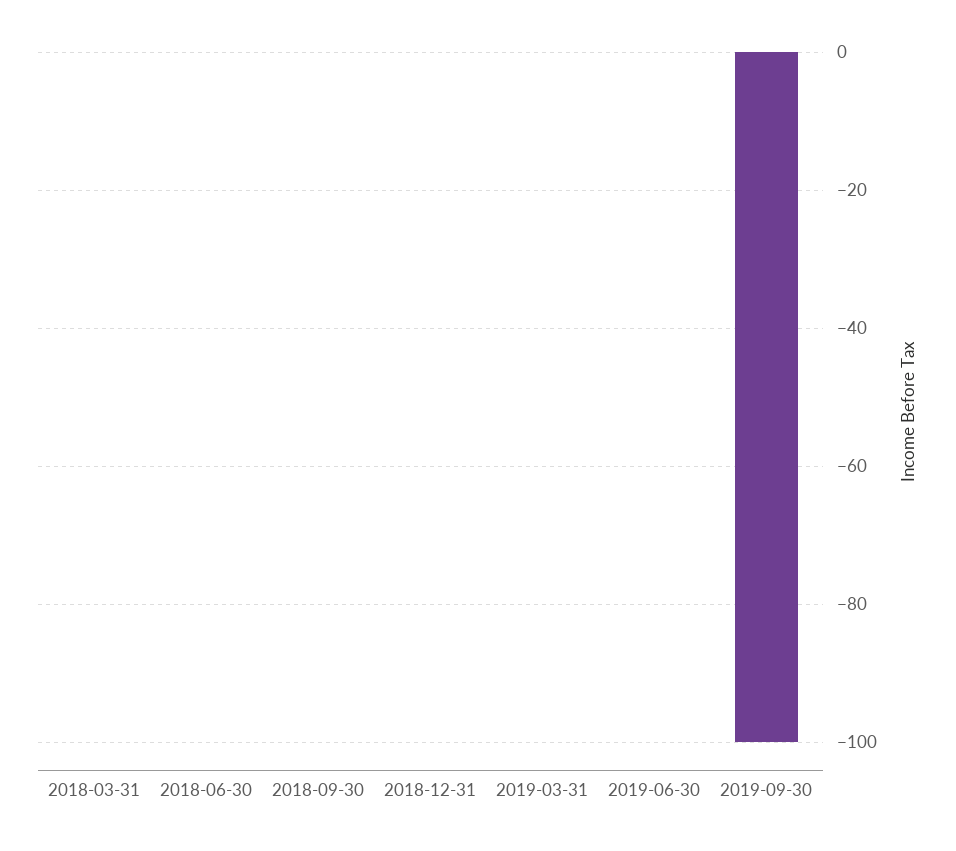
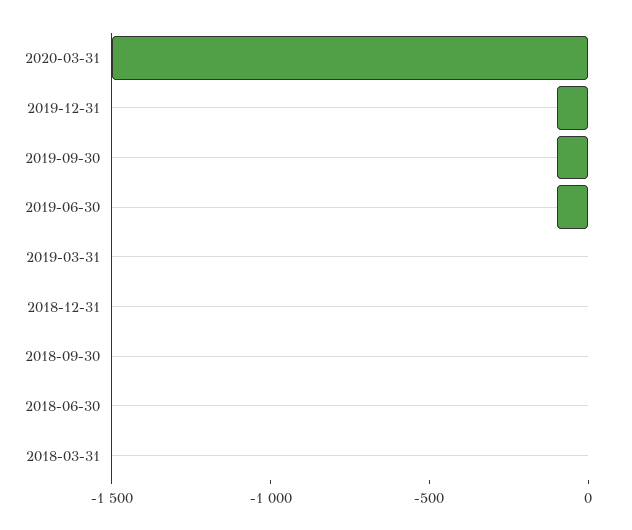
2019-06-30: 0 -> -100
2020-03-31: none -> -1500
2019-12-31: none -> -100

